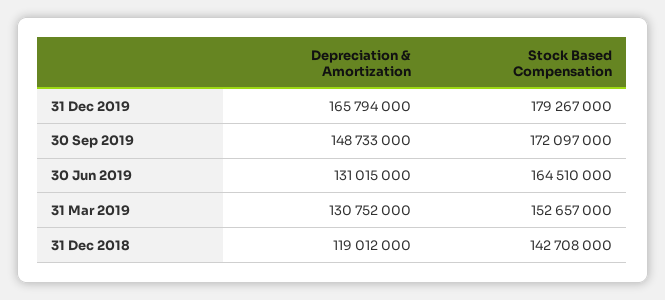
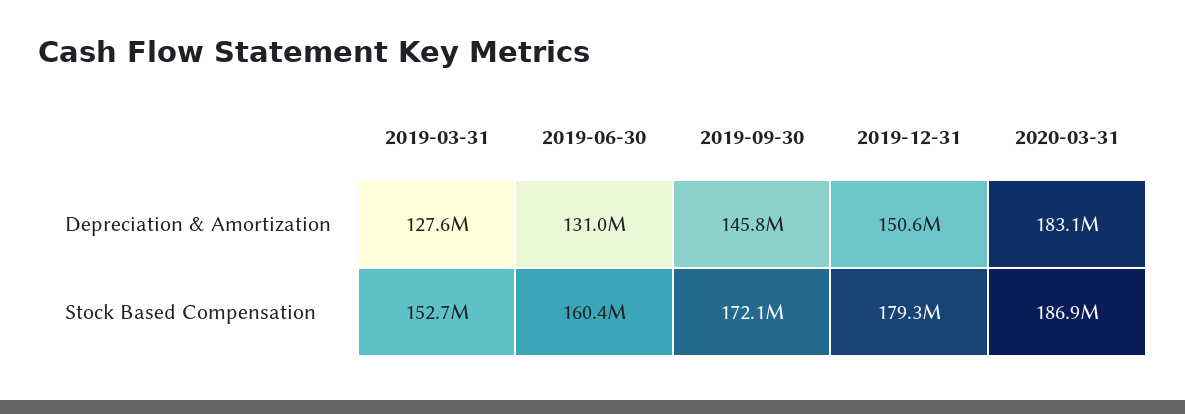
Depreciation & Amortization, 31 Dec 2019: 165794000 -> 150600000
Depreciation & Amortization, 30 Sep 2019: 148733000 -> 145800000
Stock Based Compensation, 30 Jun 2019: 164510000 -> 160400000
Depreciation & Amortization, 31 Mar 2019: 130752000 -> 127600000
Depreciation & Amortization, 31 Dec 2018: 119012000 -> none
Stock Based Compensation, 31 Dec 2018: 142708000 -> none
Depreciation & Amortization, 2020-03-31: none -> 183100000
Stock Based Compensation, 2020-03-31: none -> 186900000

